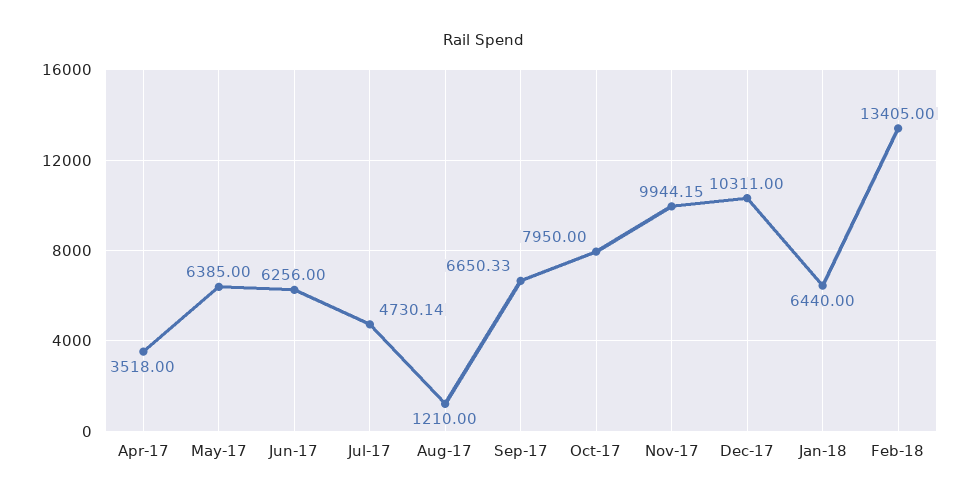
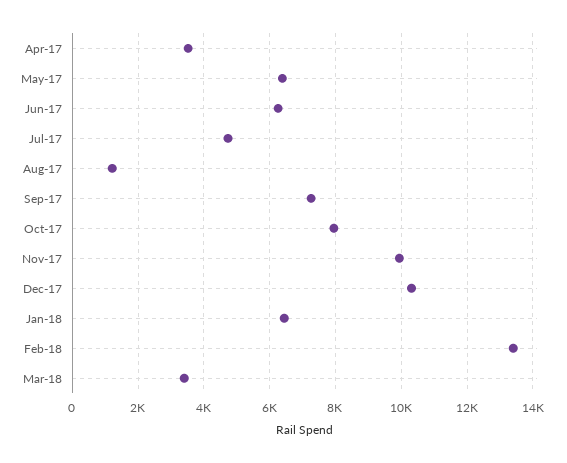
Sep-17: 6650.33 -> 7200
Mar-18: none -> 3400

